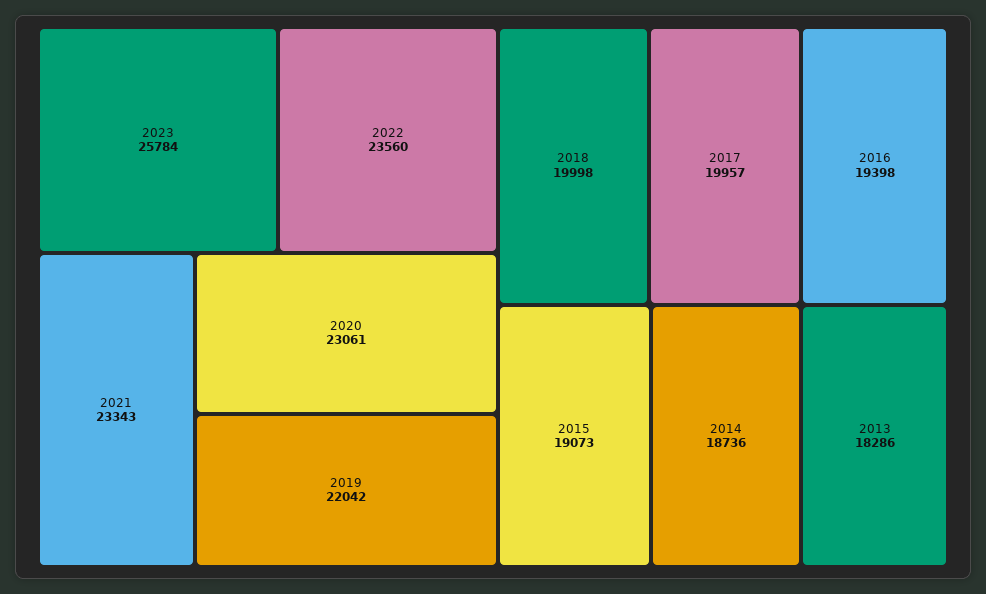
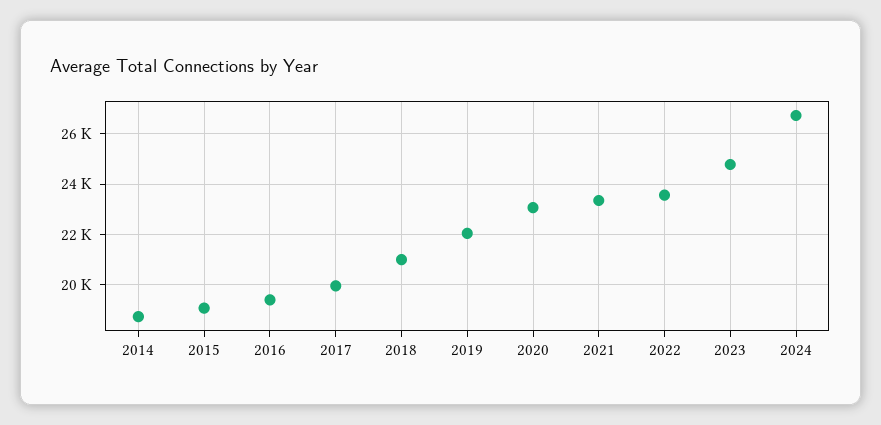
2023: 25784 -> 24750
2018: 19998 -> 21000
2013: 18286 -> none
2024: none -> 26750

